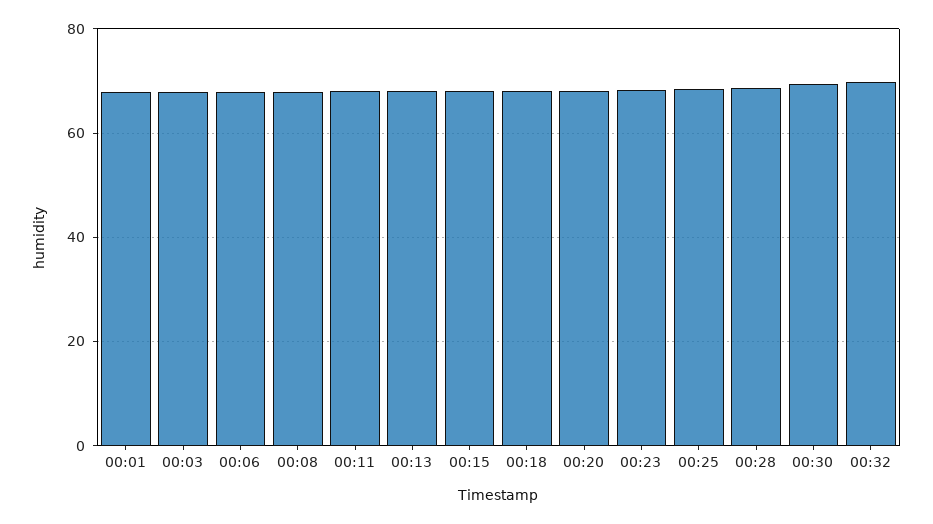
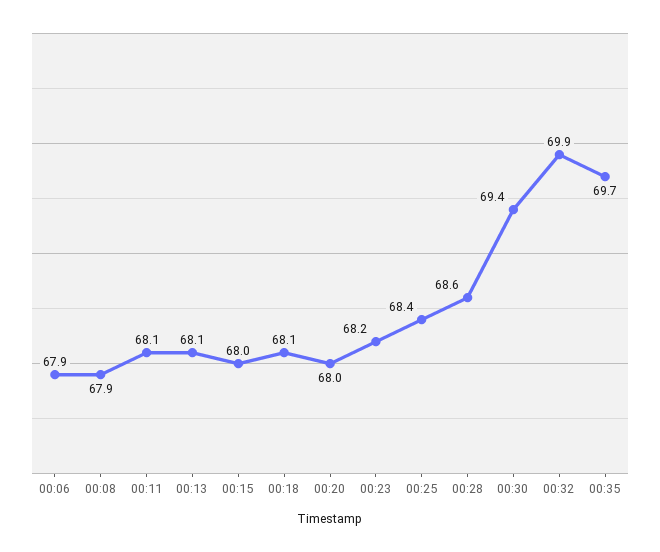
00:01: 68 -> none
00:03: 68 -> none
00:35: none -> 69.7

